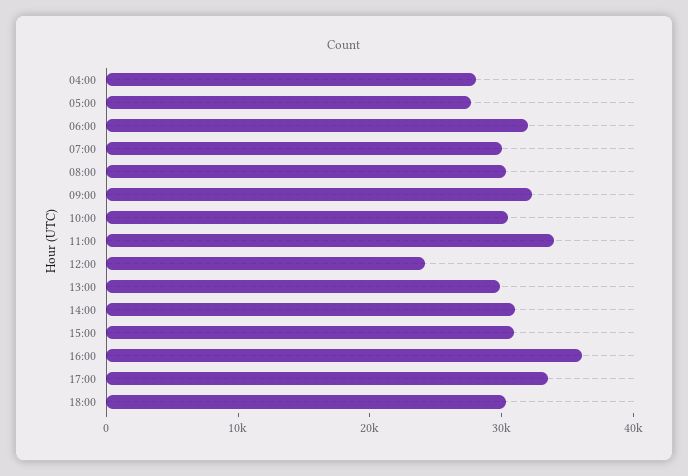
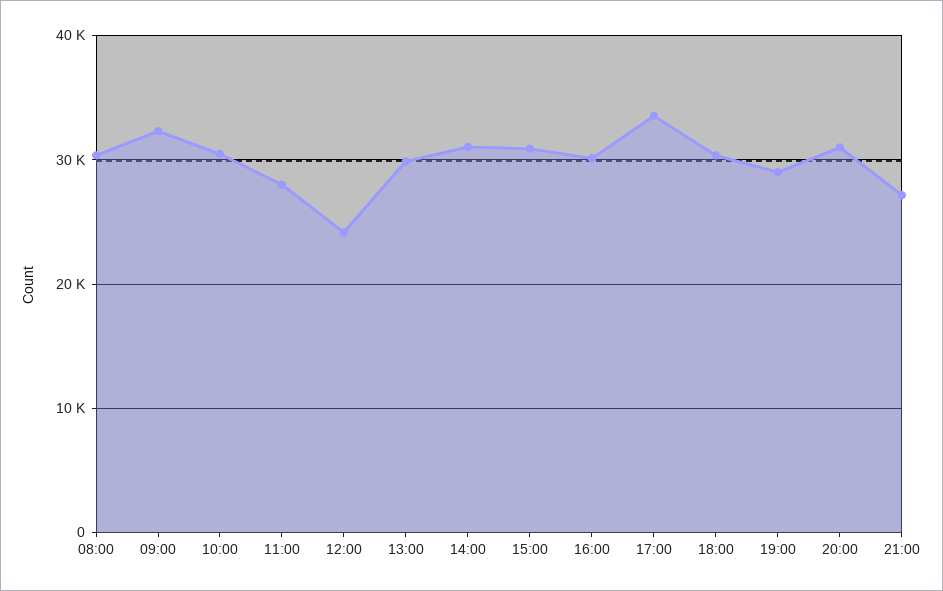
04:00: 28000 -> none
05:00: 28000 -> none
06:00: 32000 -> none
07:00: 30000 -> none
11:00: 34000 -> 28000
16:00: 36000 -> 30000
19:00: none -> 29000
20:00: none -> 31000
21:00: none -> 27000

